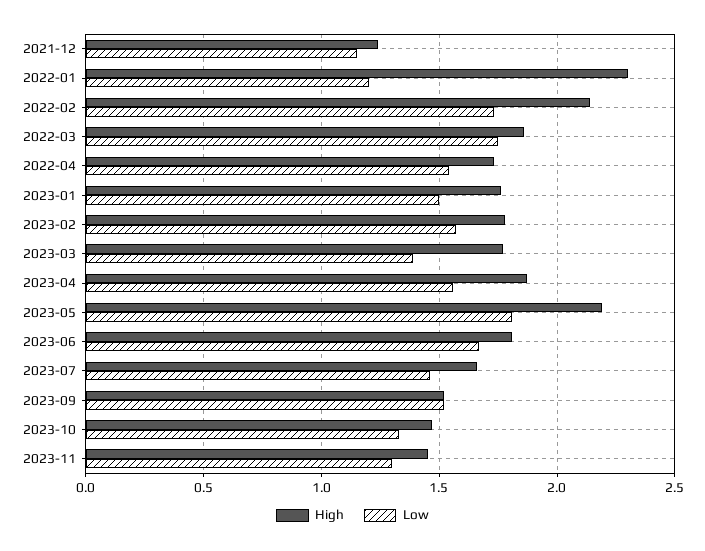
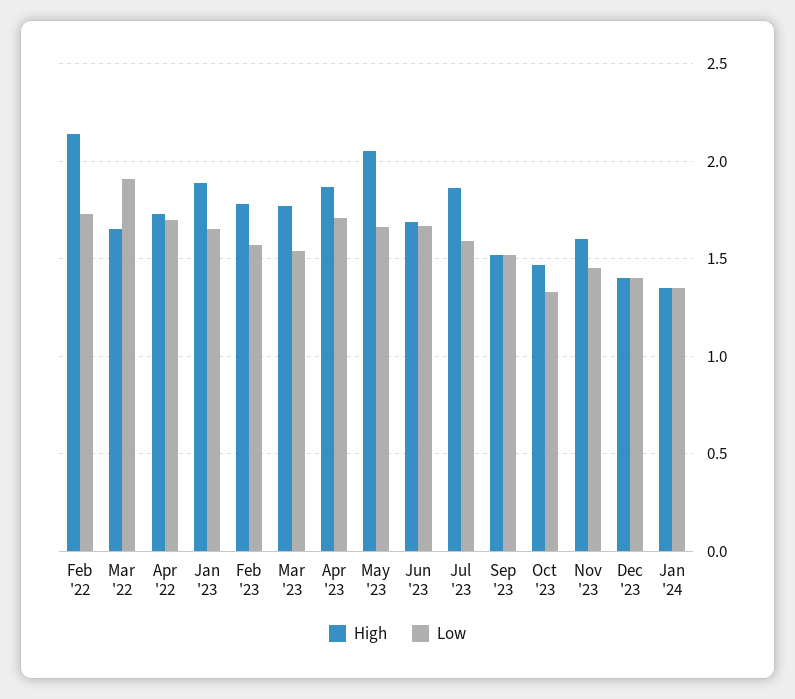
High, 2021-12: 1.25 -> none
Low, 2021-12: 1.15 -> none
High, 2022-01: 2.3 -> none
Low, 2022-01: 1.2 -> none
High, 2022-03: 1.85 -> 1.65
Low, 2022-03: 1.75 -> 1.9
Low, 2022-04: 1.55 -> 1.7
High, 2023-01: 1.75 -> 1.9
Low, 2023-01: 1.5 -> 1.65
Low, 2023-03: 1.4 -> 1.55
Low, 2023-04: 1.55 -> 1.7
High, 2023-05: 2.2 -> 2.05
Low, 2023-05: 1.8 -> 1.65
High, 2023-06: 1.8 -> 1.7
High, 2023-07: 1.65 -> 1.85
Low, 2023-07: 1.45 -> 1.6
High, 2023-11: 1.45 -> 1.6
Low, 2023-11: 1.3 -> 1.45
High, Dec '23: none -> 1.4
Low, Dec '23: none -> 1.4
High, Jan '24: none -> 1.35
Low, Jan '24: none -> 1.35

